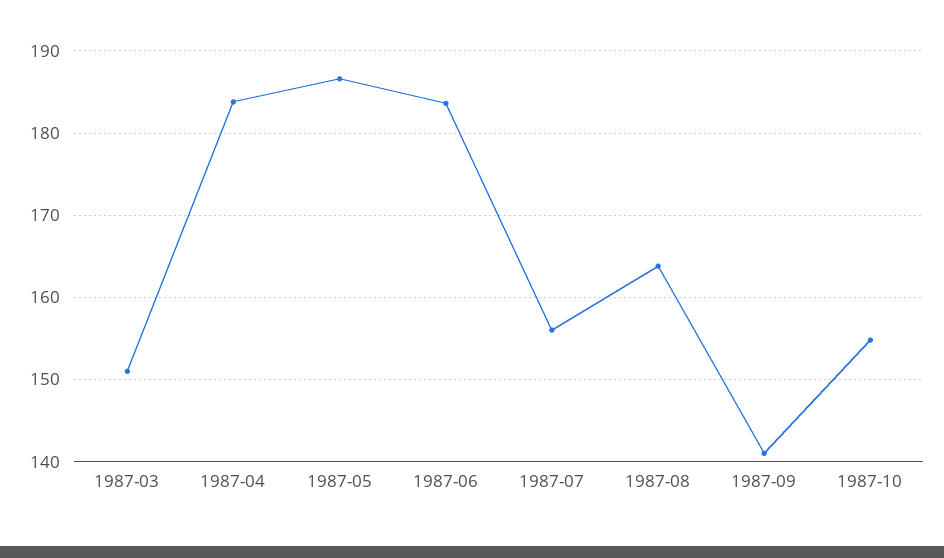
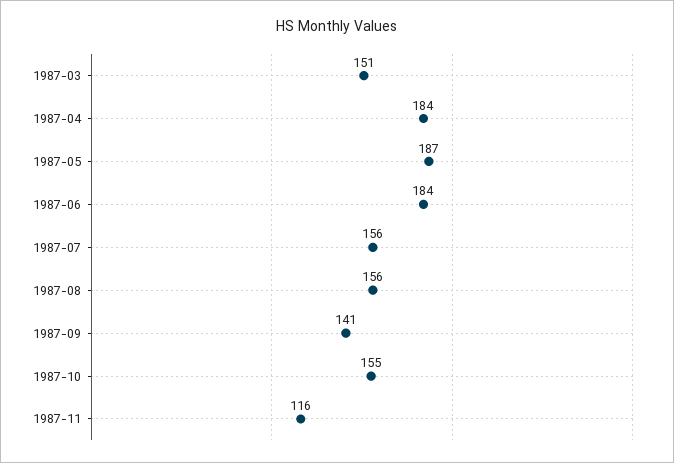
1987-08: 164 -> 156
1987-11: none -> 116

